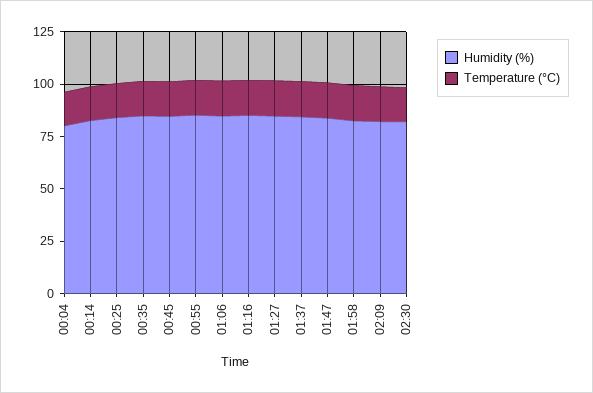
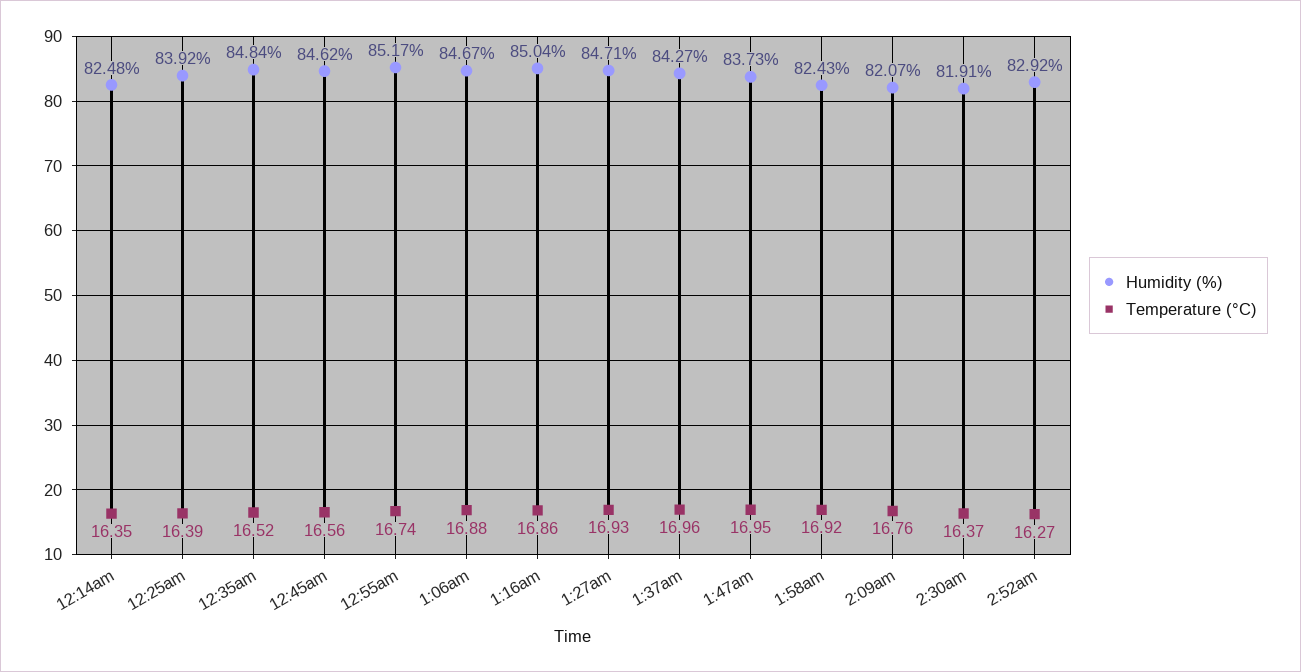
Humidity (%), 00:04: 80 -> none
Temperature (°C), 00:04: 15 -> none
Humidity (%), 2:52am: none -> 82.92
Temperature (°C), 2:52am: none -> 16.27

